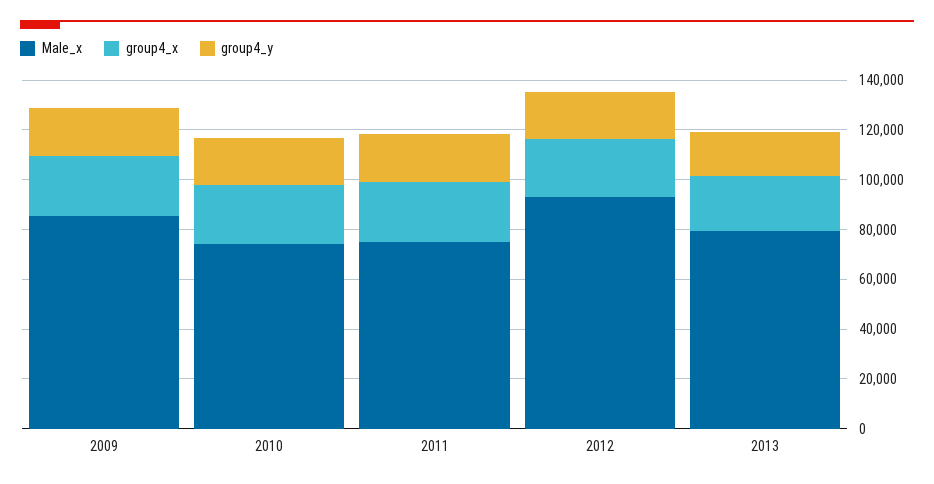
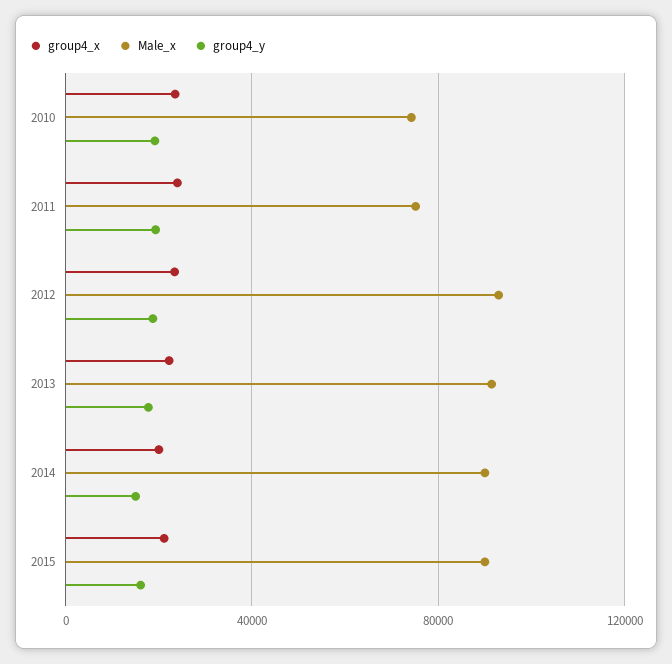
Male_x, 2009: 85000 -> none
group4_x, 2009: 25000 -> none
group4_y, 2009: 20000 -> none
Male_x, 2013: 80000 -> 90000
group4_x, 2014: none -> 20000
Male_x, 2014: none -> 90000
group4_y, 2014: none -> 15000
group4_x, 2015: none -> 20000
Male_x, 2015: none -> 90000
group4_y, 2015: none -> 15000

